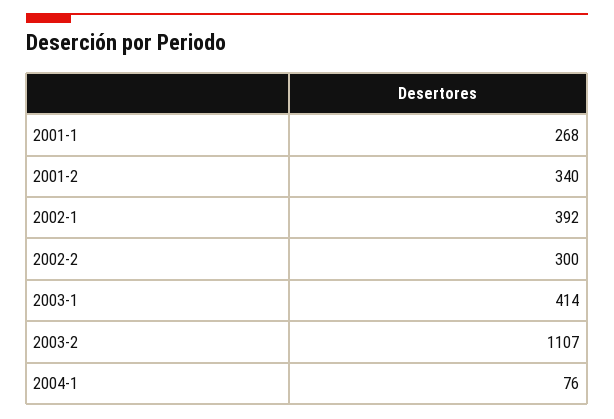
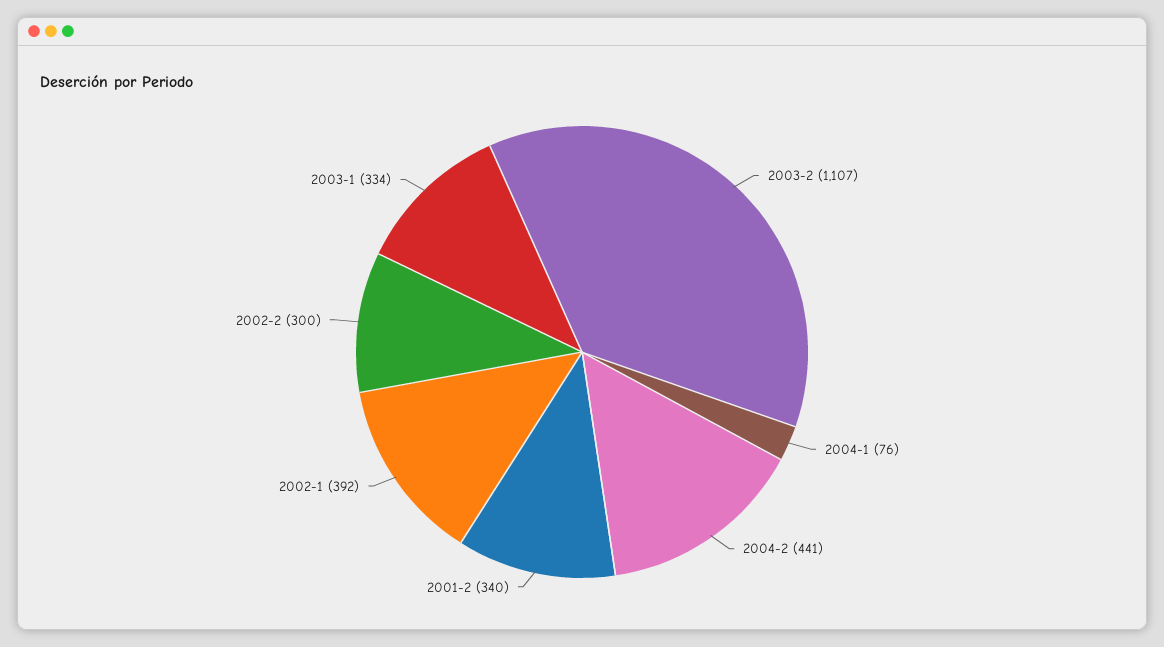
2001-1: 268 -> none
2003-1: 414 -> 334
2004-2: none -> 441

